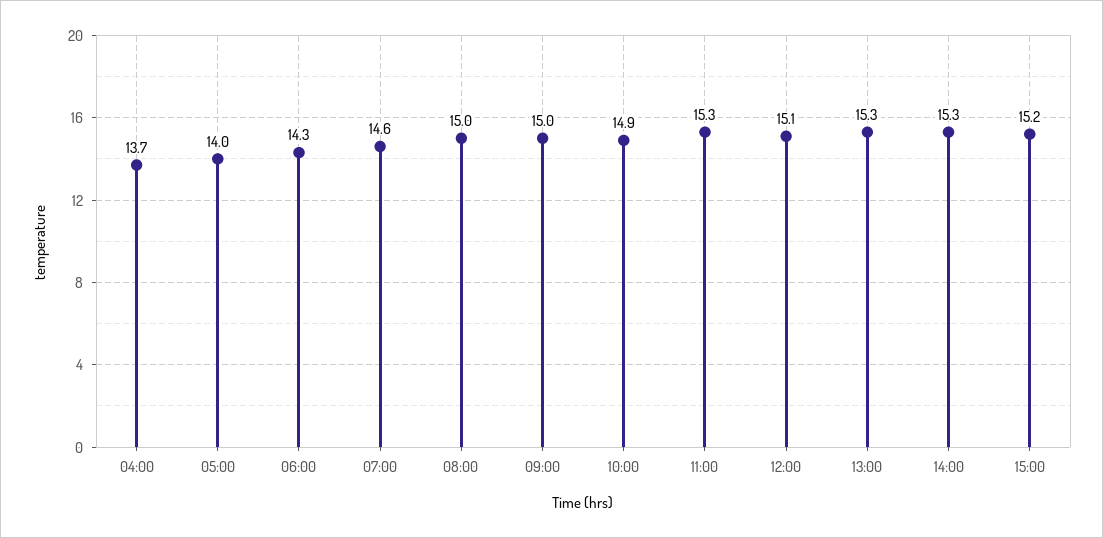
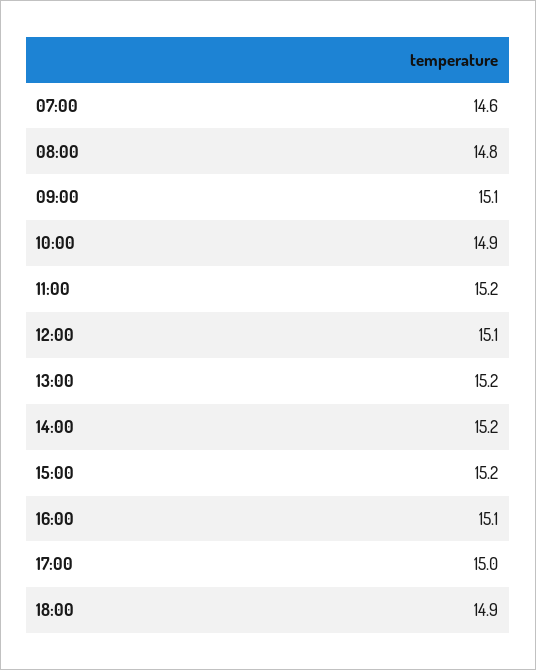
04:00: 13.7 -> none
05:00: 14 -> none
06:00: 14.3 -> none
08:00: 15 -> 14.8
09:00: 15 -> 15.1
11:00: 15.3 -> 15.2
13:00: 15.3 -> 15.2
14:00: 15.3 -> 15.2
16:00: none -> 15.1
17:00: none -> 15
18:00: none -> 14.9

